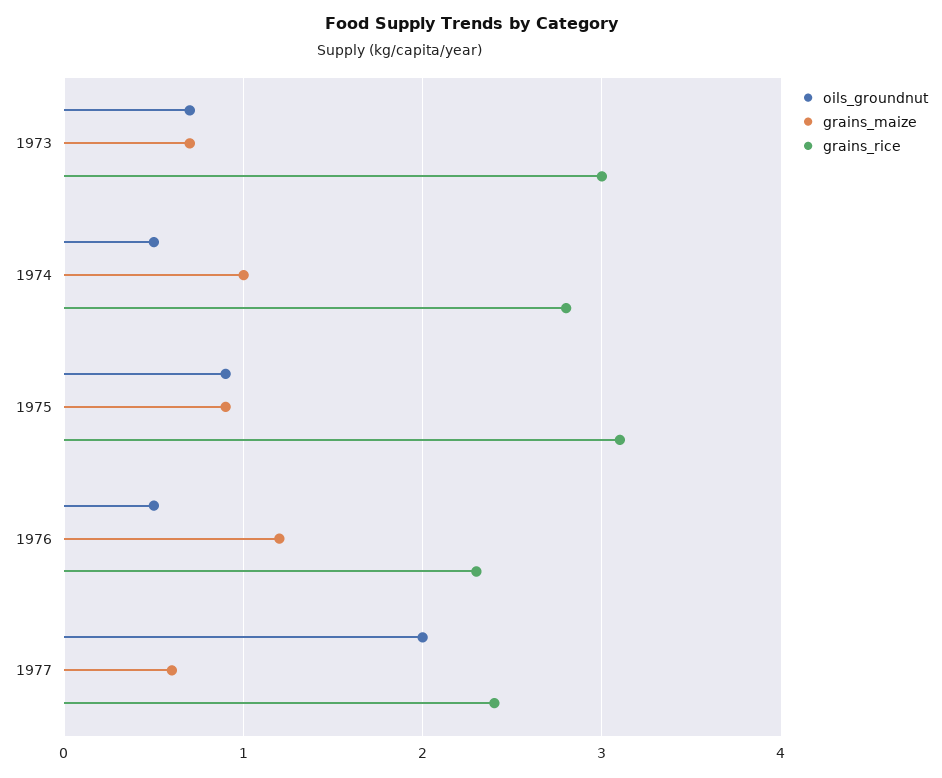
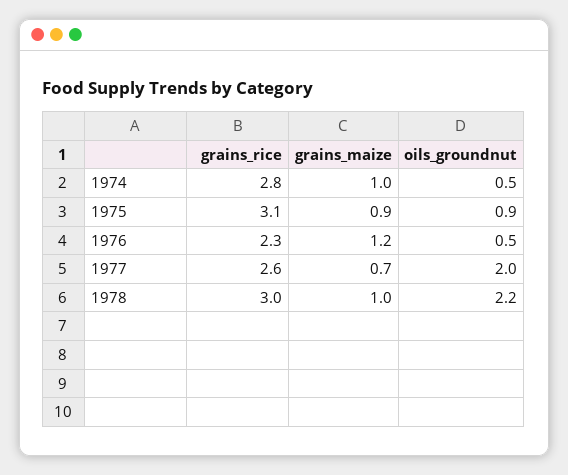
oils_groundnut, 1973: 0.7 -> none
grains_maize, 1973: 0.7 -> none
grains_rice, 1973: 3 -> none
grains_maize, 1977: 0.6 -> 0.7
grains_rice, 1977: 2.4 -> 2.6
grains_rice, 1978: none -> 3
grains_maize, 1978: none -> 1
oils_groundnut, 1978: none -> 2.2

